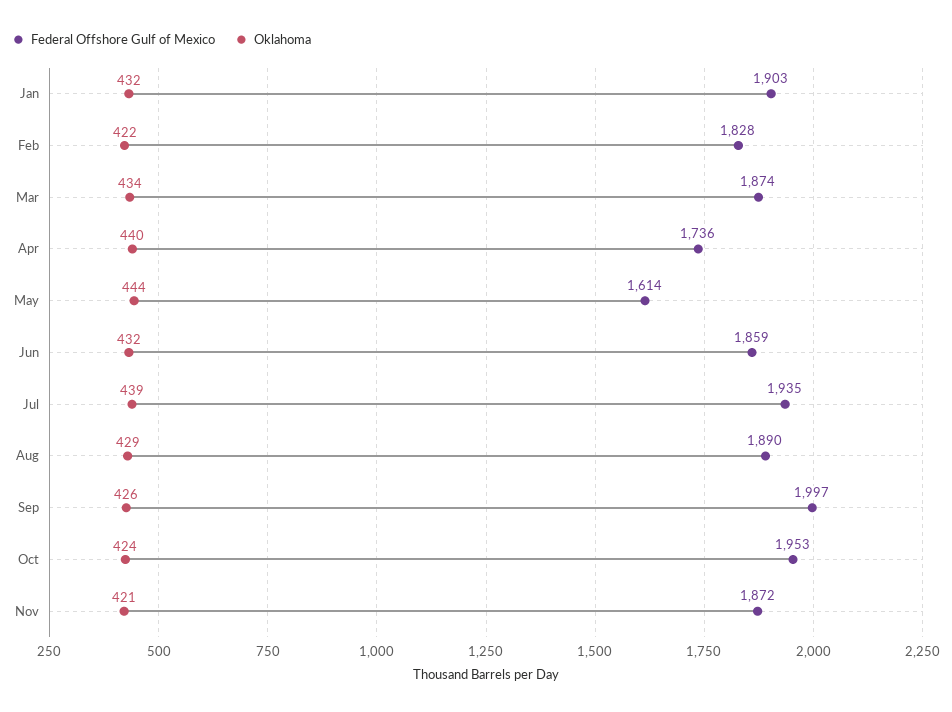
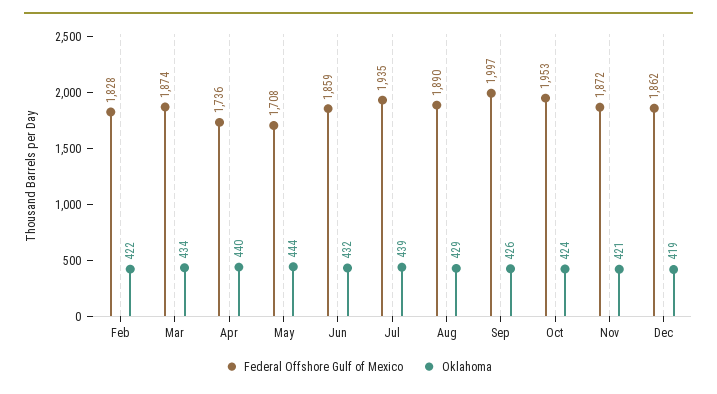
Federal Offshore Gulf of Mexico, Jan: 1903 -> none
Oklahoma, Jan: 432 -> none
Federal Offshore Gulf of Mexico, May: 1614 -> 1708
Federal Offshore Gulf of Mexico, Dec: none -> 1862
Oklahoma, Dec: none -> 419

